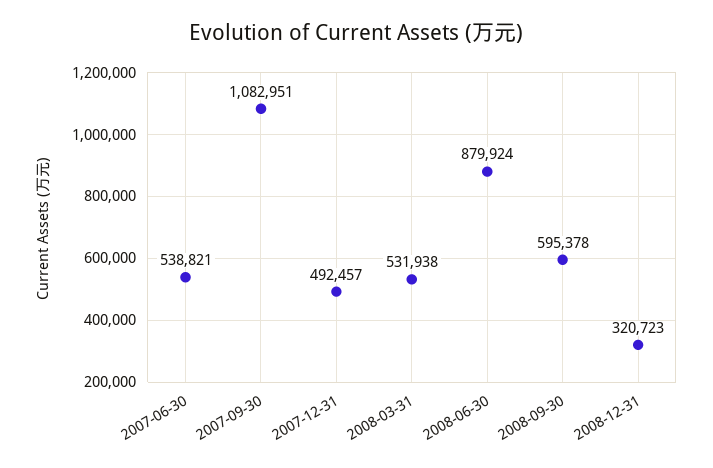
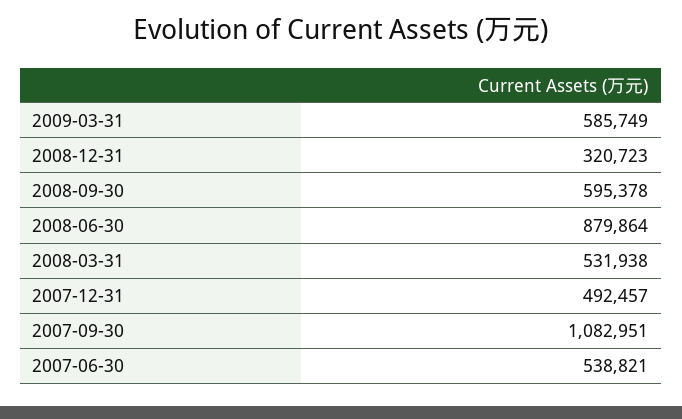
2008-06-30: 879924 -> 879864
2009-03-31: none -> 585749

